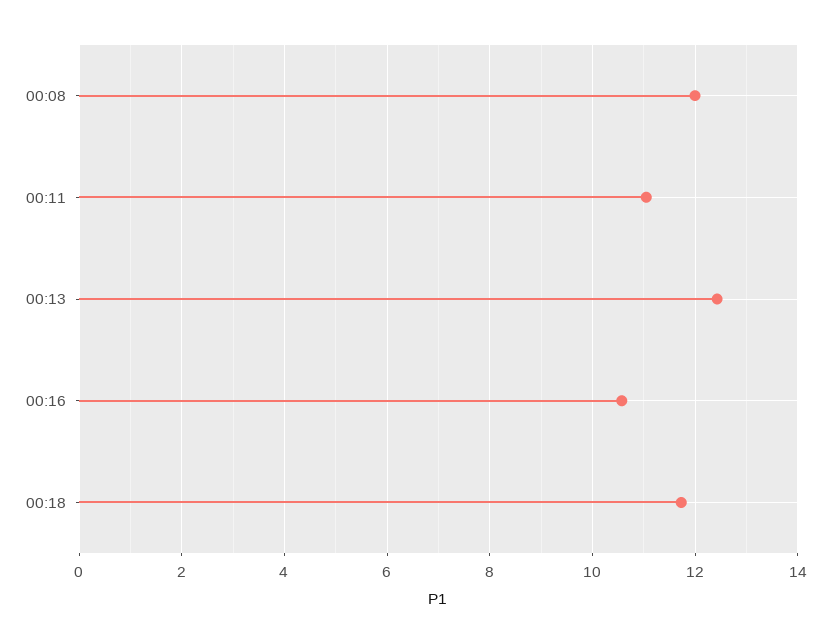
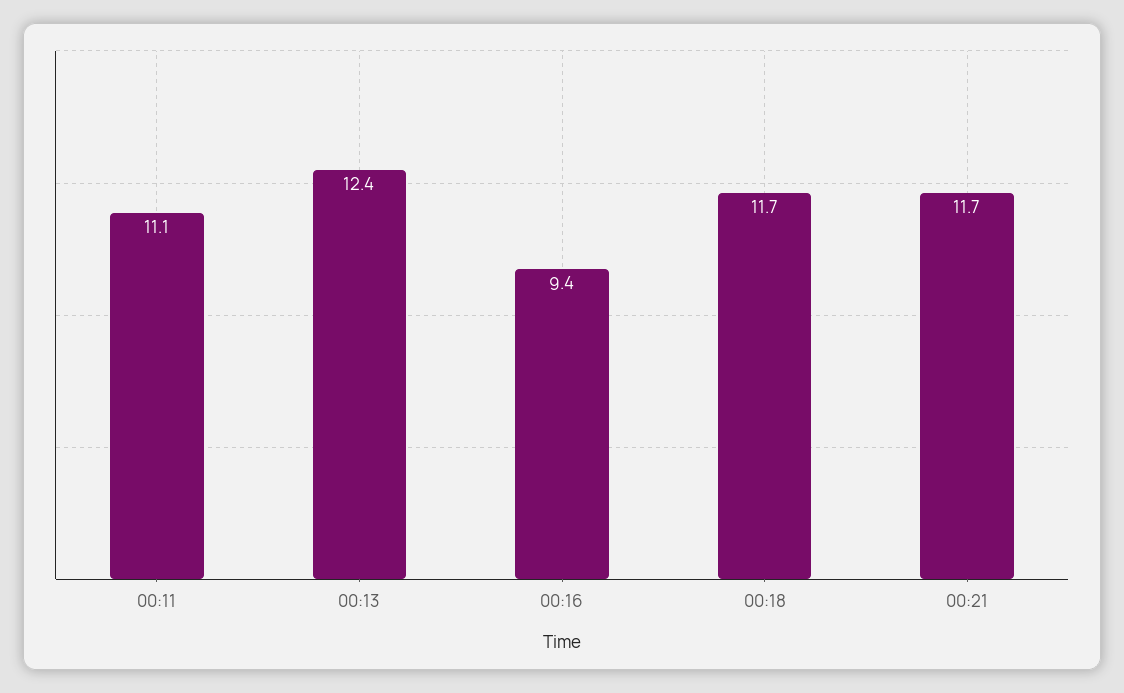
00:08: 12 -> none
00:16: 10.6 -> 9.4
00:21: none -> 11.7

